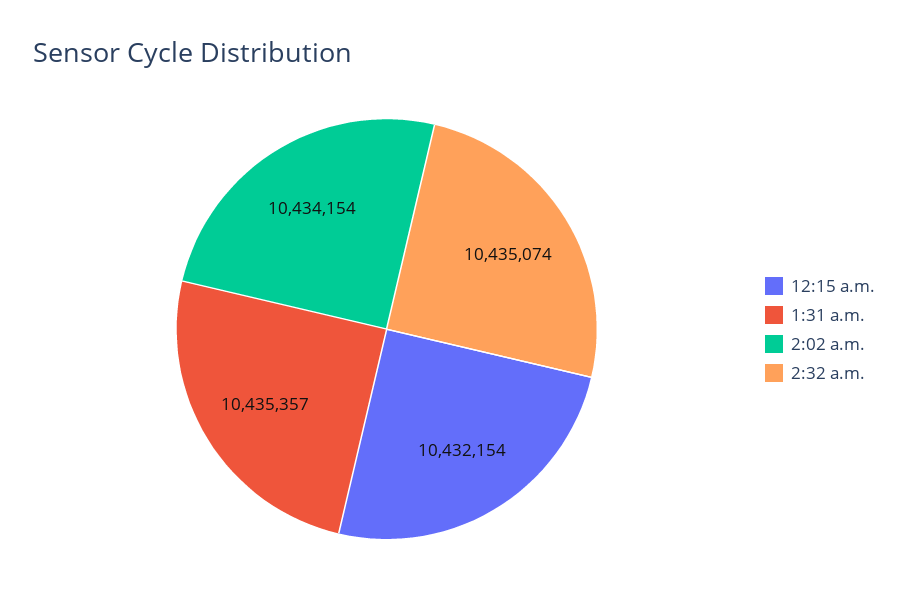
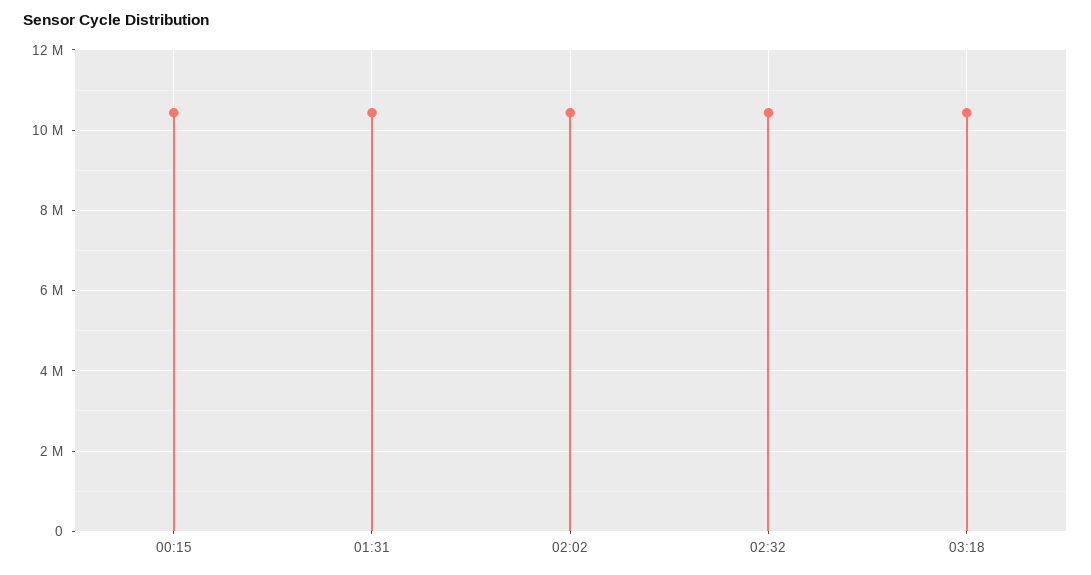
03:18: none -> 10400000

